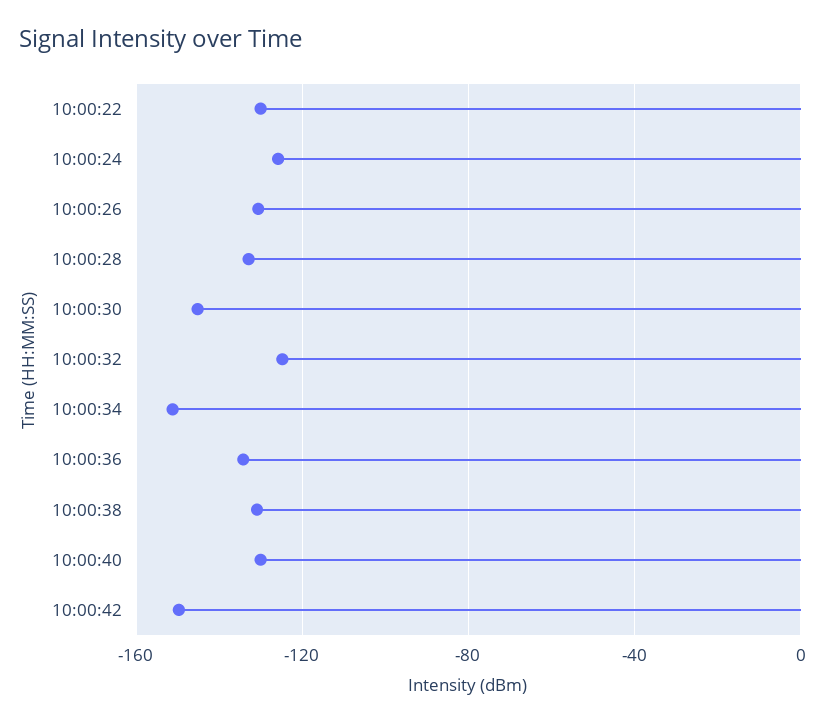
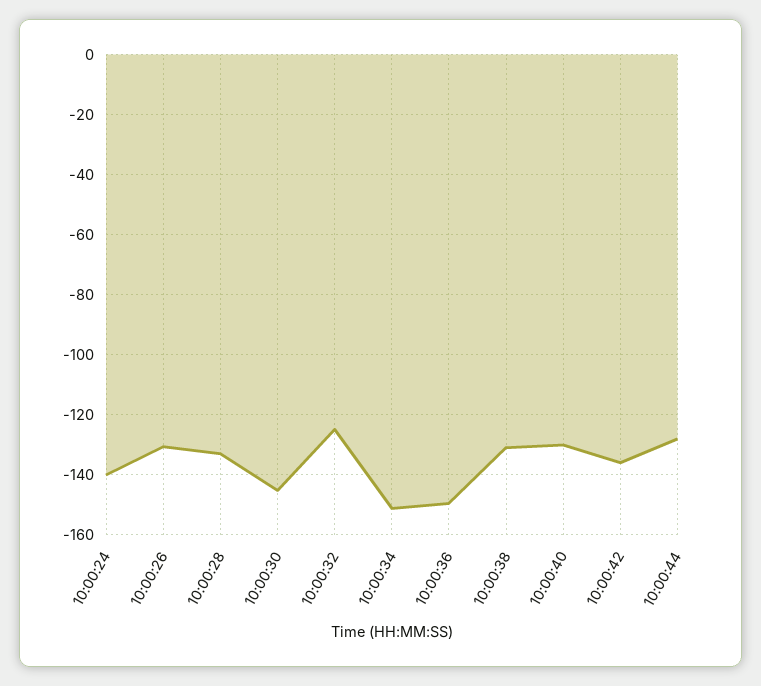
10:00:22: -130 -> none
10:00:24: -125 -> -140
10:00:36: -135 -> -150
10:00:42: -150 -> -136
10:00:44: none -> -128

